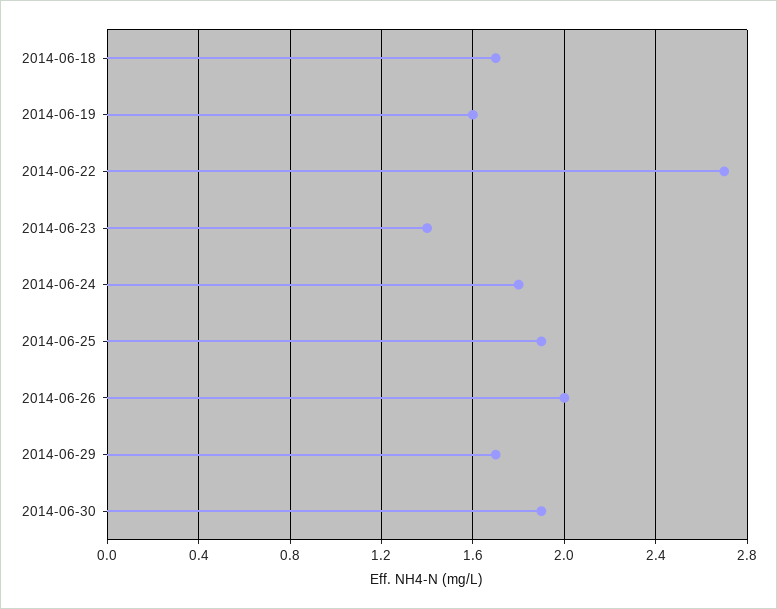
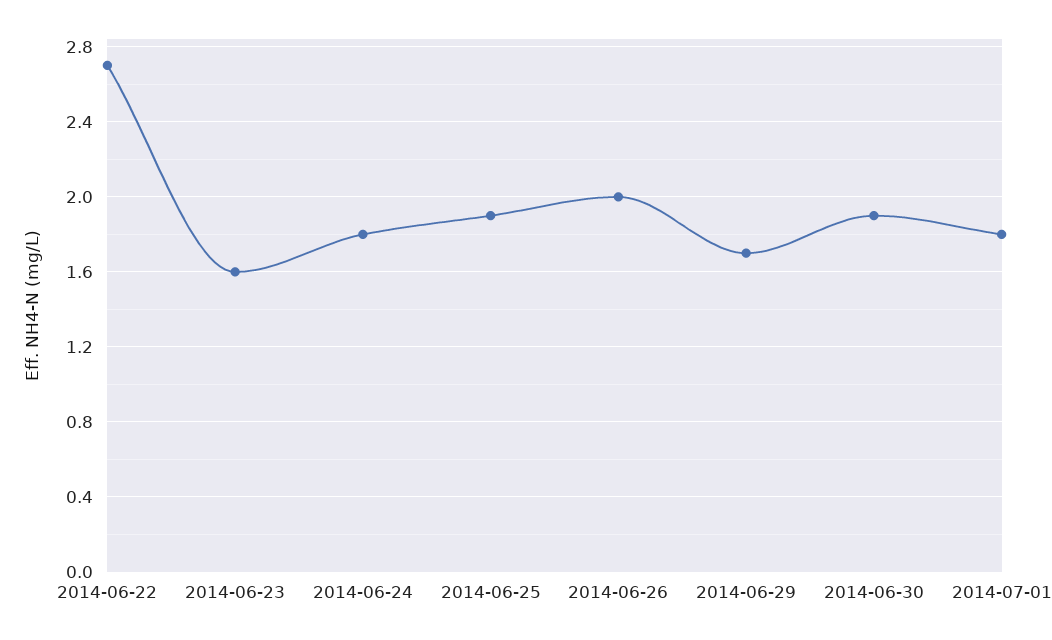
2014-06-18: 1.7 -> none
2014-06-19: 1.6 -> none
2014-06-23: 1.4 -> 1.6
2014-07-01: none -> 1.8

